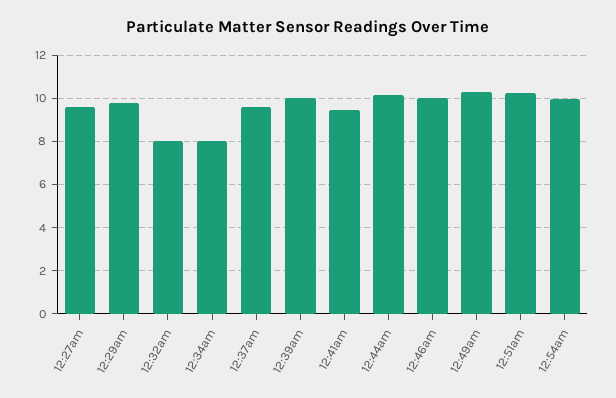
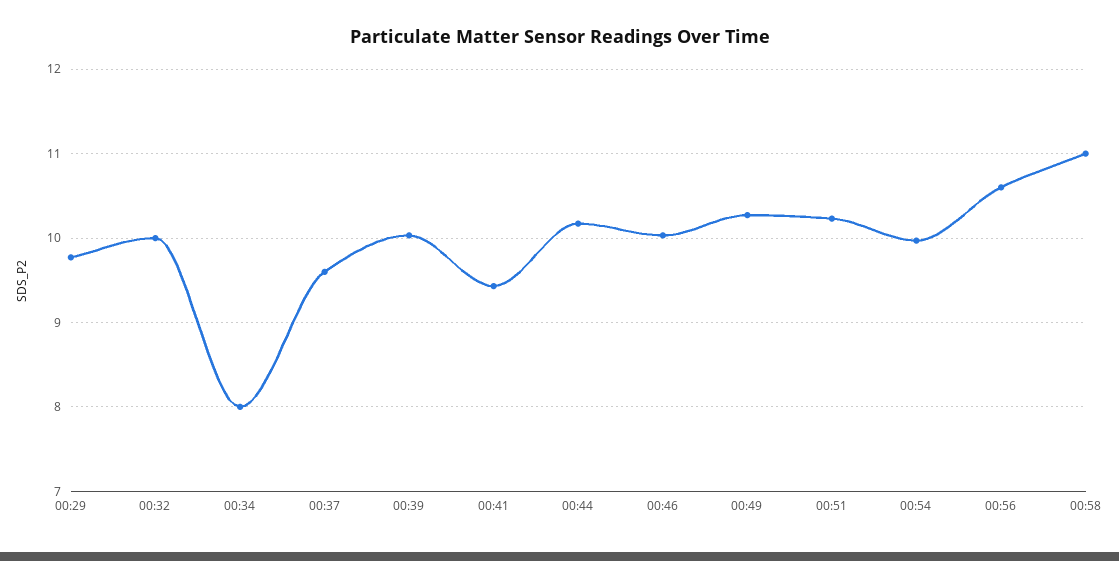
12:27am: 9.5 -> none
12:32am: 8 -> 10
00:56: none -> 10.6
00:58: none -> 11

